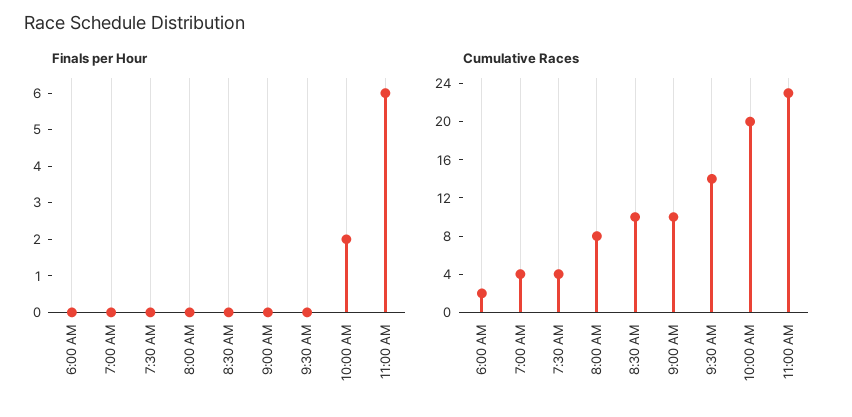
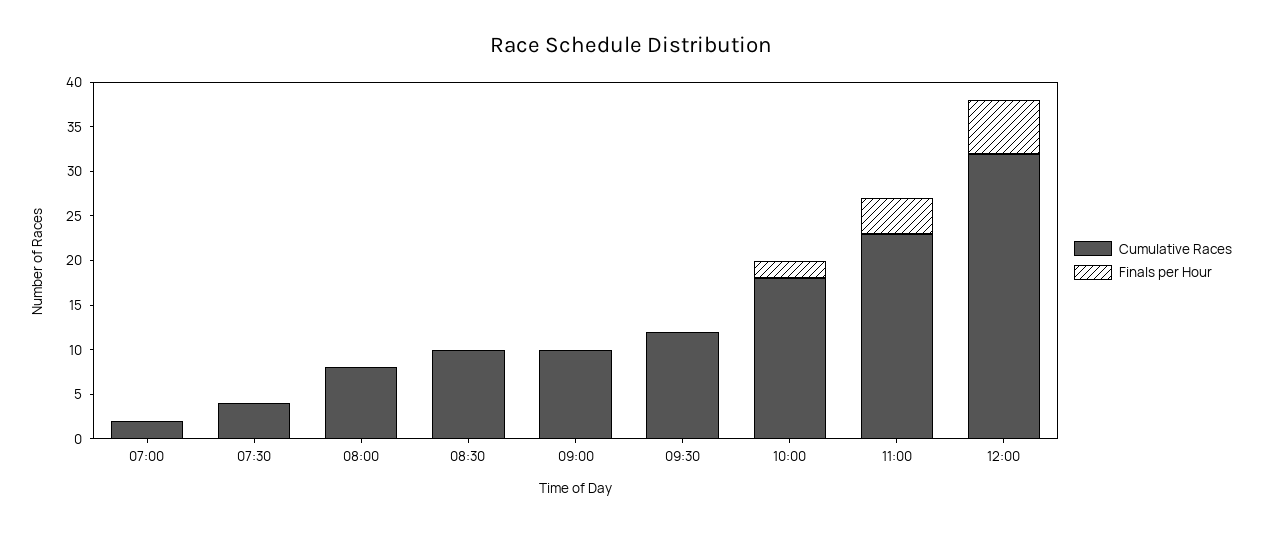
Finals per Hour, 6:00 AM: 0 -> none
Finals per Hour, 11:00 AM: 6 -> 4
Cumulative Races, 6:00 AM: 2 -> none
Cumulative Races, 7:00 AM: 4 -> 2
Cumulative Races, 9:30 AM: 14 -> 12
Cumulative Races, 10:00 AM: 20 -> 18
Cumulative Races, 12:00: none -> 32
Finals per Hour, 12:00: none -> 6

